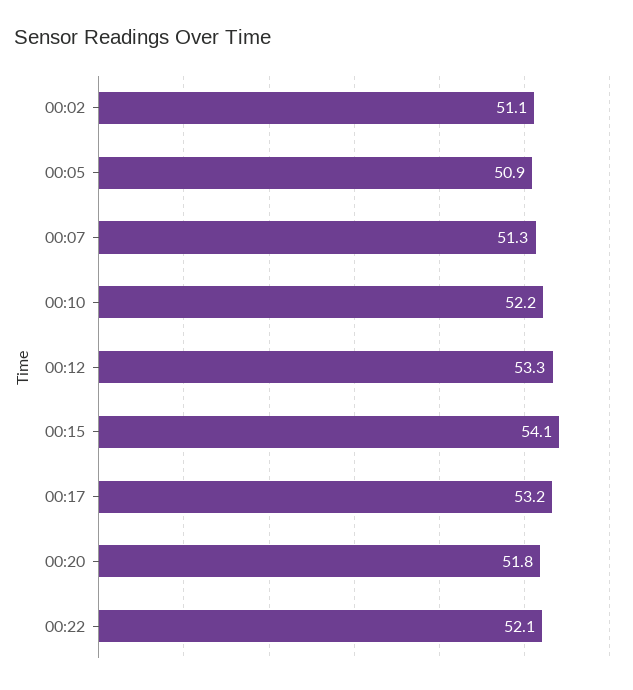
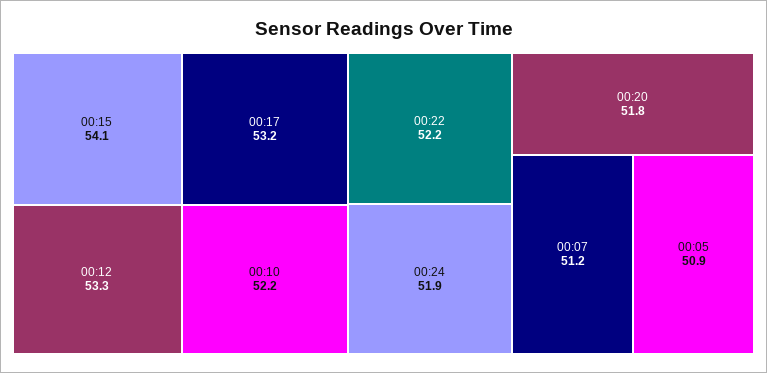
00:02: 51.1 -> none
00:07: 51.3 -> 51.2
00:22: 52.1 -> 52.2
00:24: none -> 51.9

